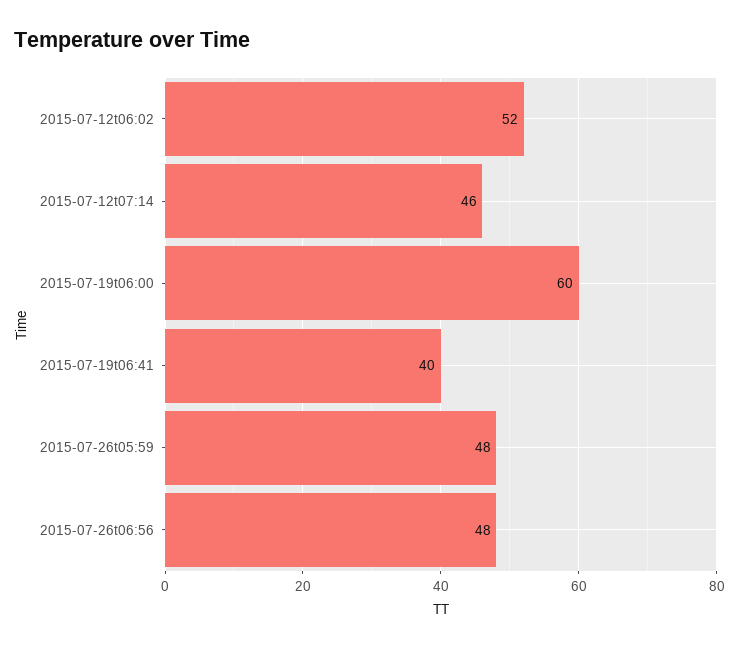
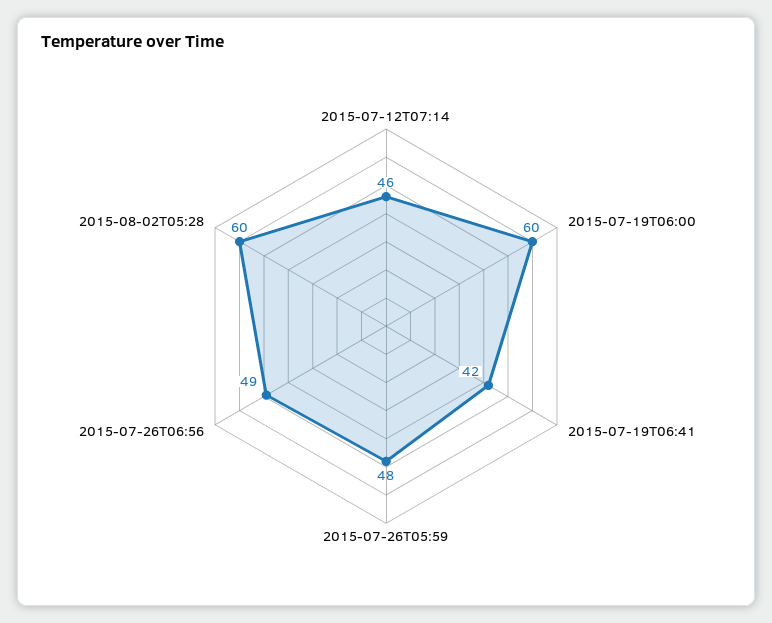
2015-07-12t06:02: 52 -> none
2015-07-19t06:41: 40 -> 42
2015-07-26t06:56: 48 -> 49
2015-08-02T05:28: none -> 60

